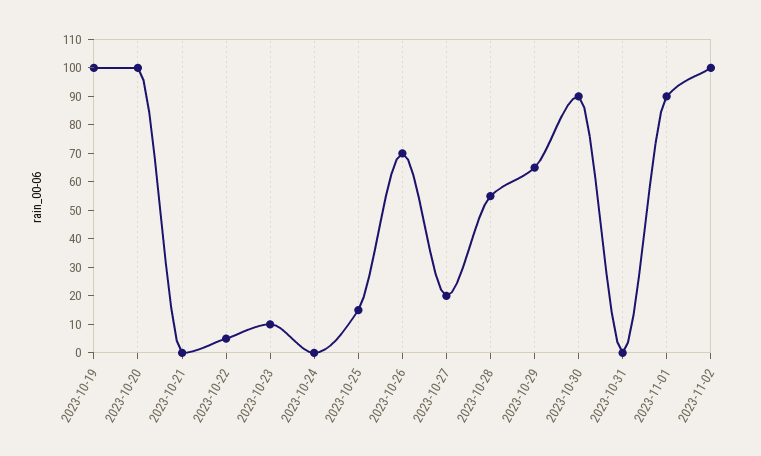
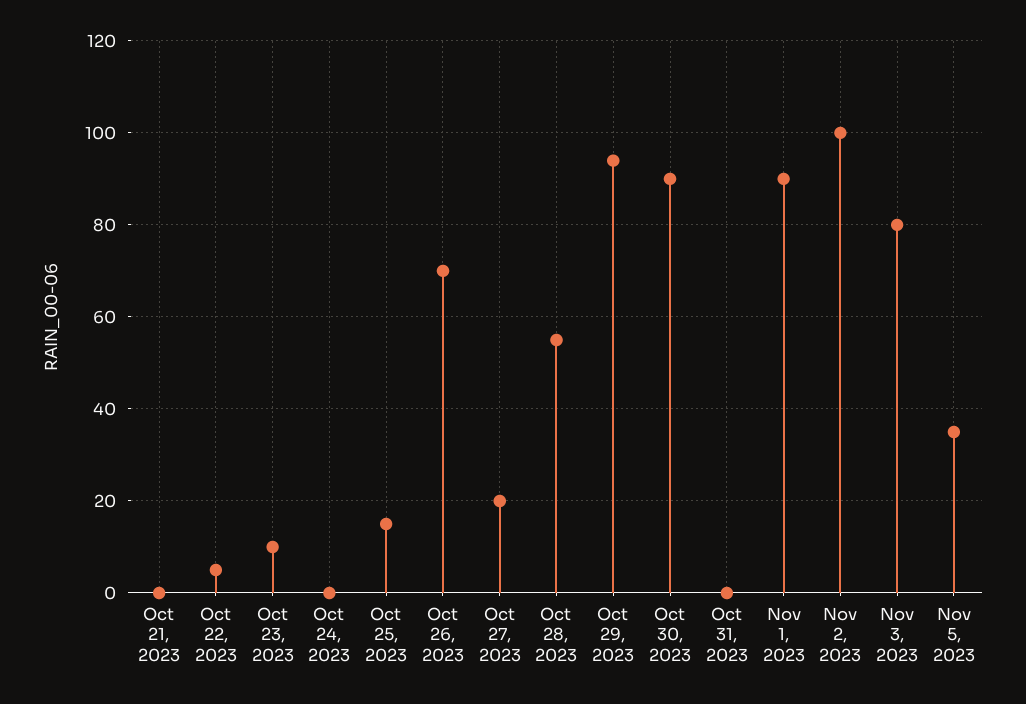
2023-10-19: 100 -> none
2023-10-20: 100 -> none
2023-10-29: 65 -> 95
Nov 3, 2023: none -> 80
Nov 5, 2023: none -> 35

